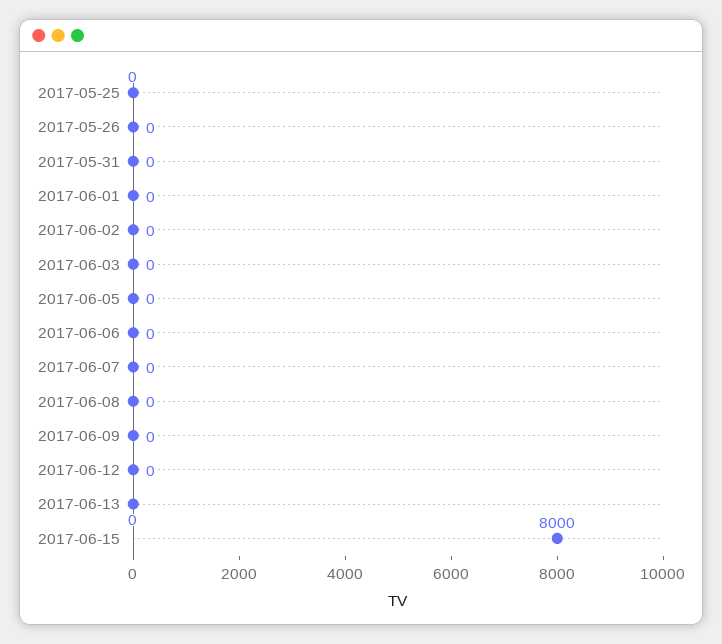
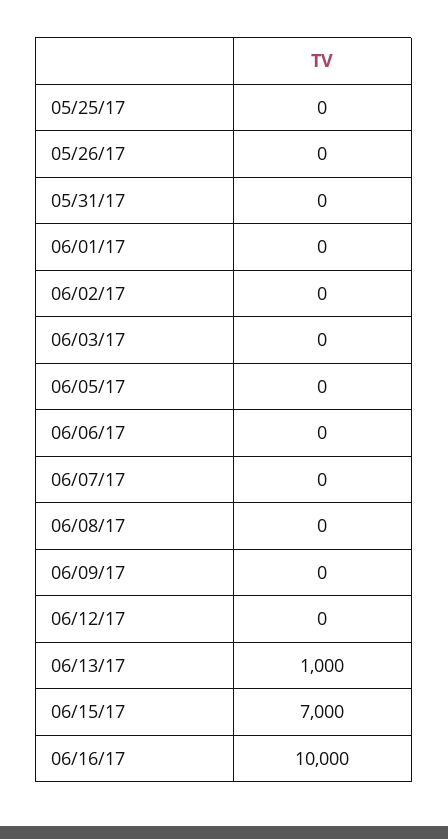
2017-06-13: 0 -> 1000
2017-06-15: 8000 -> 7000
06/16/17: none -> 10000

